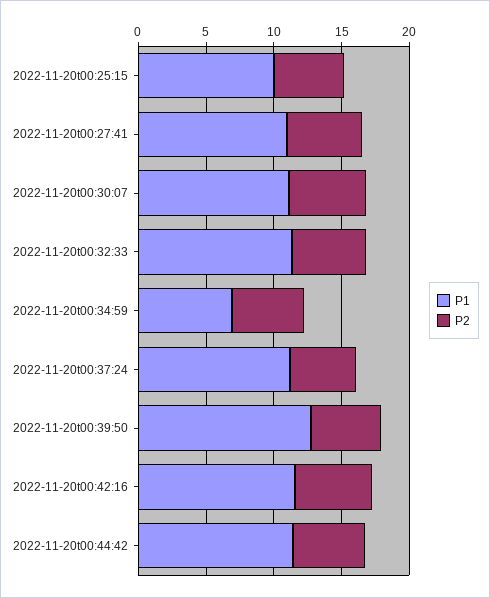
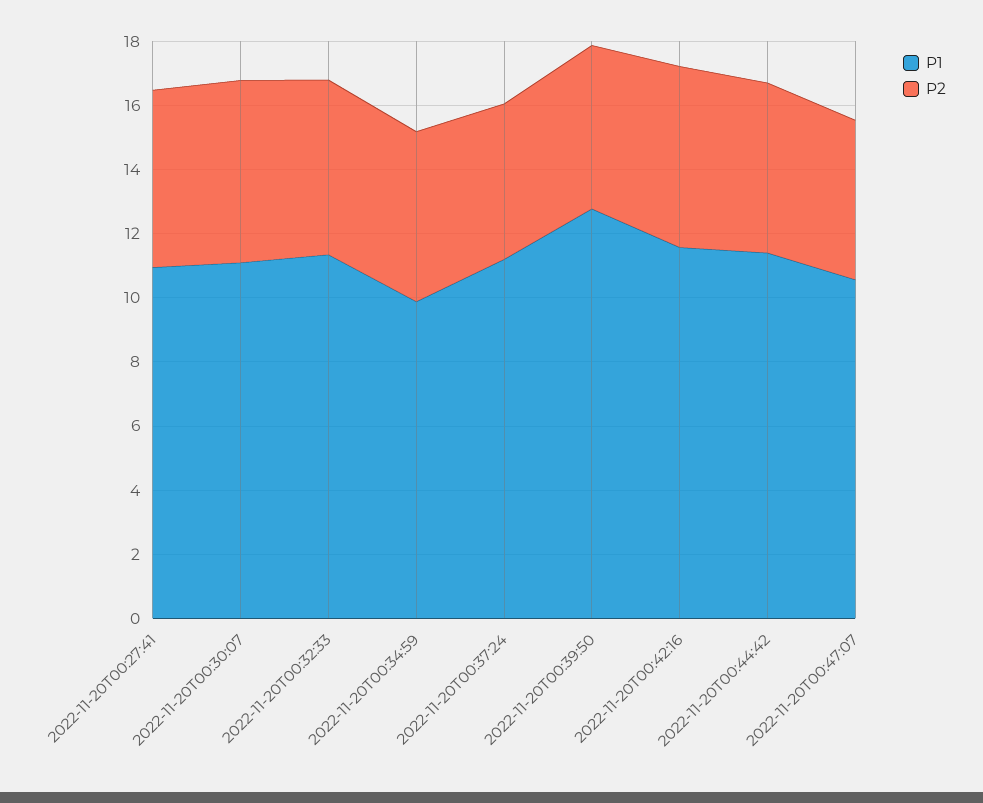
P1, 2022-11-20t00:25:15: 10 -> none
P2, 2022-11-20t00:25:15: 5 -> none
P1, 2022-11-20t00:34:59: 7 -> 10
P1, 2022-11-20T00:47:07: none -> 10.5
P2, 2022-11-20T00:47:07: none -> 5

